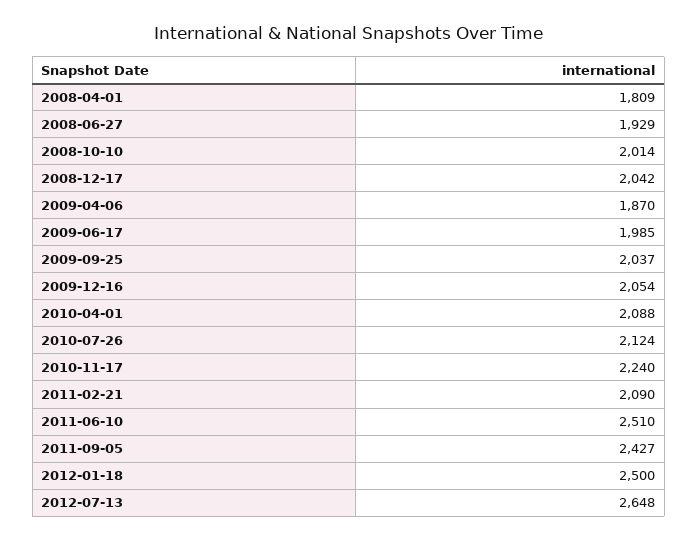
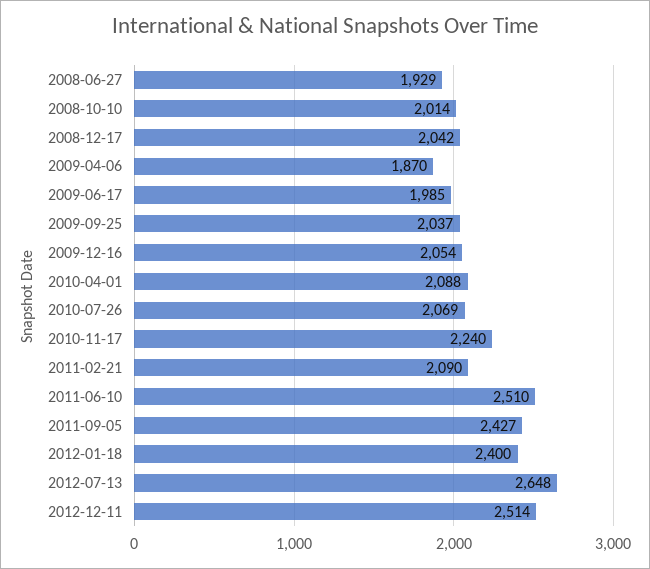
2008-04-01: 1809 -> none
2010-07-26: 2124 -> 2069
2012-01-18: 2500 -> 2400
2012-12-11: none -> 2514

